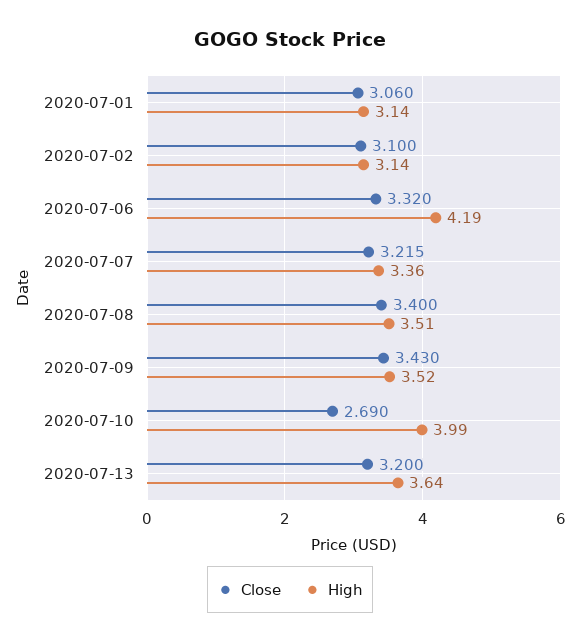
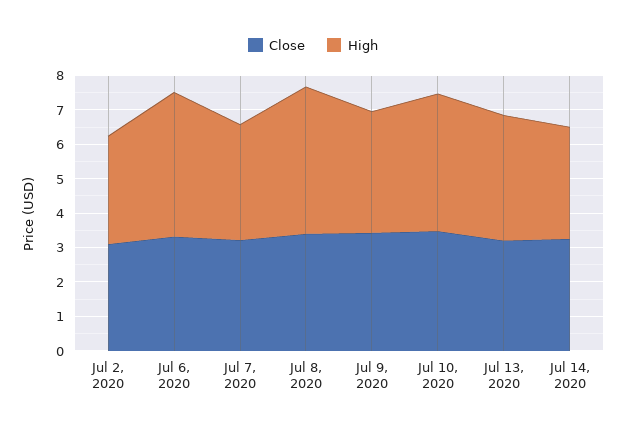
Close, 2020-07-01: 3.06 -> none
High, 2020-07-01: 3.14 -> none
High, 2020-07-08: 3.51 -> 4.25
Close, 2020-07-10: 2.69 -> 3.5
Close, Jul 14, 2020: none -> 3.25
High, Jul 14, 2020: none -> 3.25

